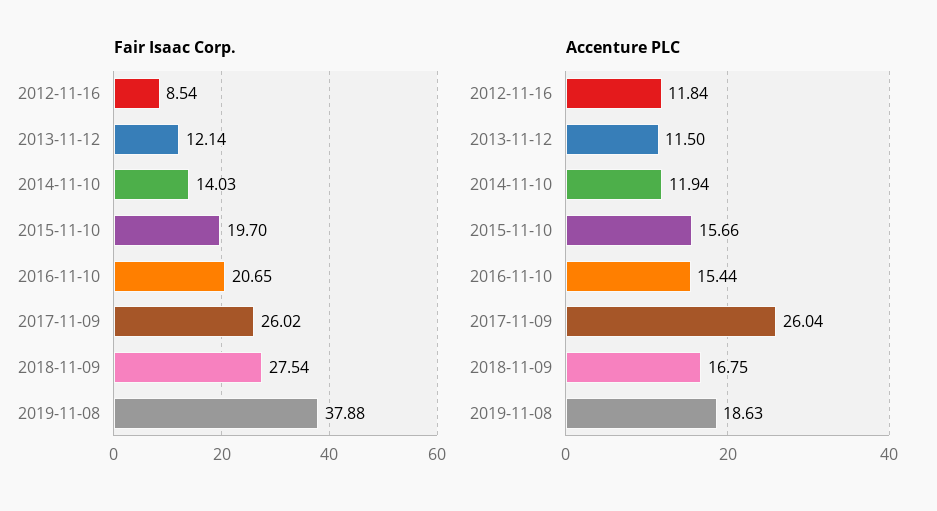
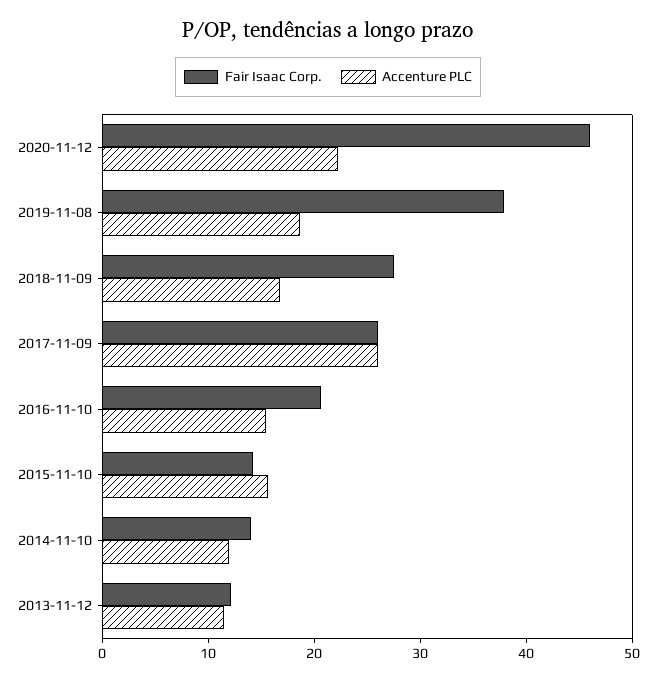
Fair Isaac Corp., 2012-11-16: 8.54 -> none
Fair Isaac Corp., 2015-11-10: 19.7 -> 14
Accenture PLC, 2012-11-16: 11.84 -> none
Fair Isaac Corp., 2020-11-12: none -> 46
Accenture PLC, 2020-11-12: none -> 22

